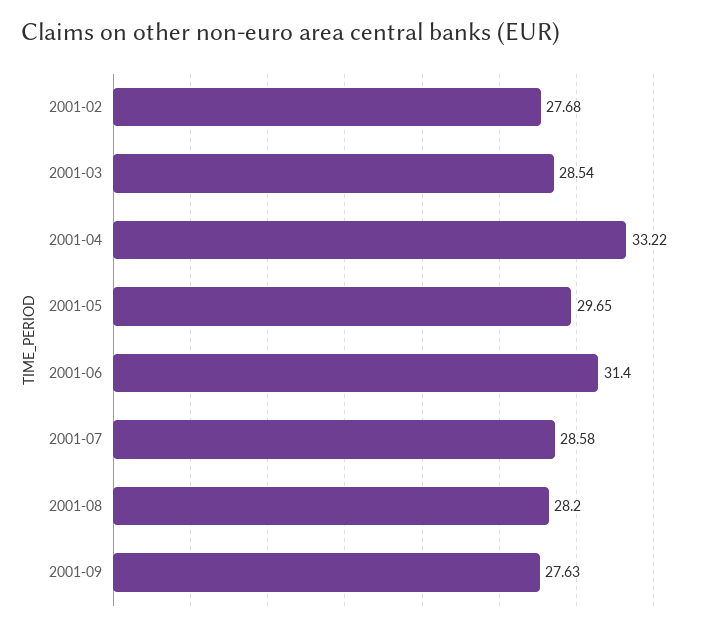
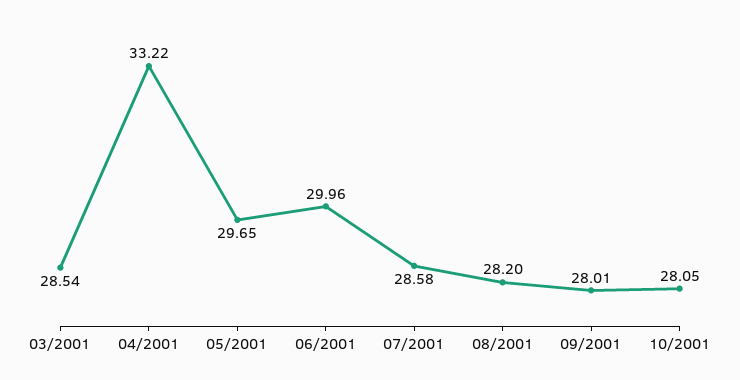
2001-02: 27.68 -> none
2001-06: 31.4 -> 29.96
2001-09: 27.63 -> 28.01
10/2001: none -> 28.05

